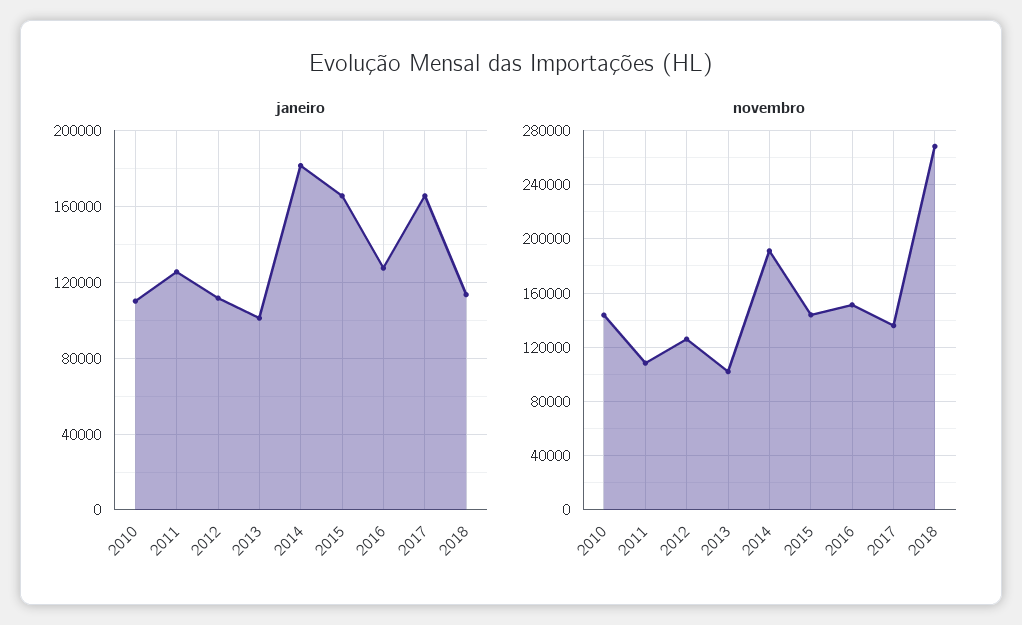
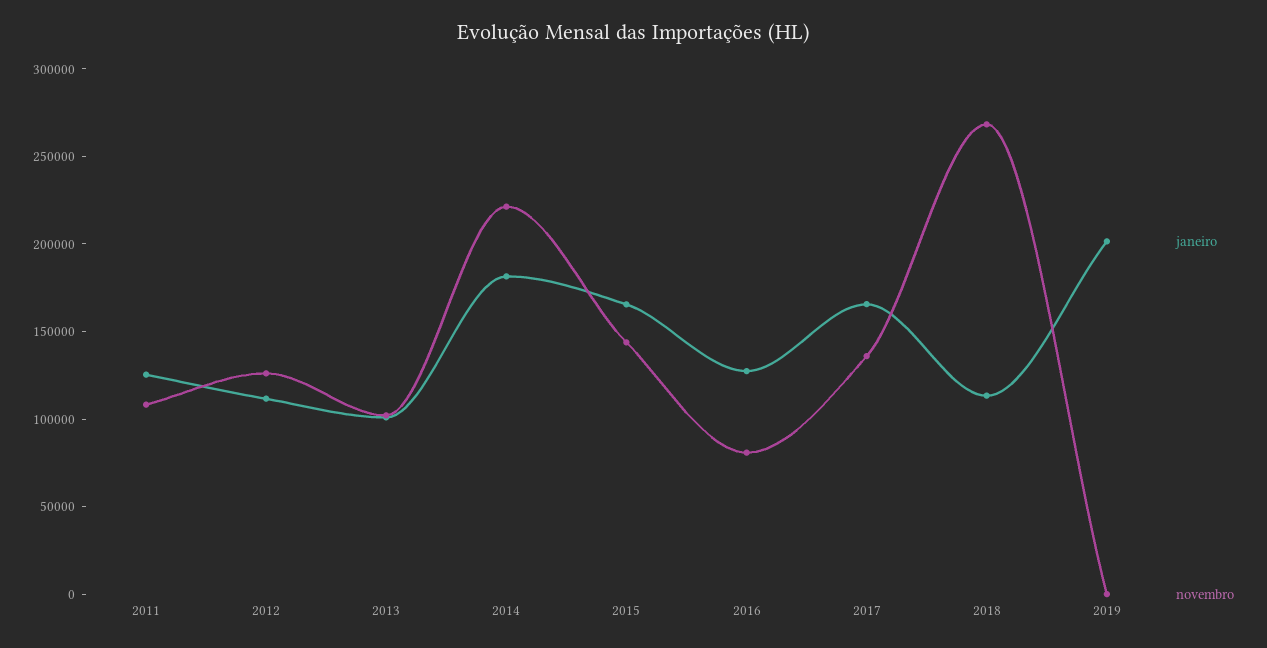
janeiro, 2010: 110000 -> none
novembro, 2010: 145000 -> none
novembro, 2014: 190000 -> 220000
novembro, 2016: 150000 -> 80000
janeiro, 2019: none -> 200000
novembro, 2019: none -> 0

